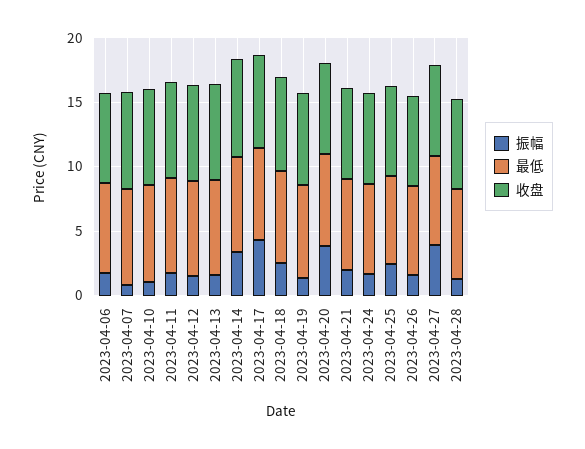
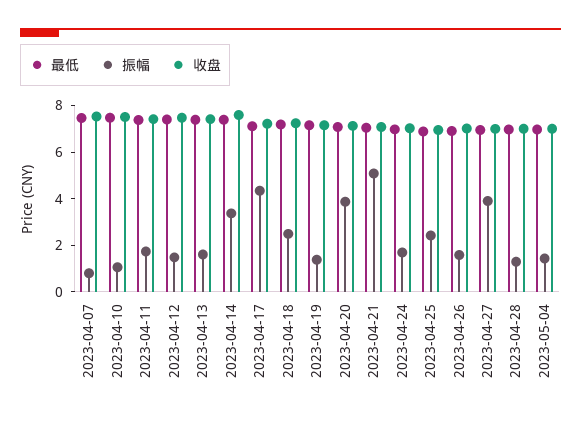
振幅, 2023-04-06: 2 -> none
最低, 2023-04-06: 7 -> none
收盘, 2023-04-06: 7 -> none
振幅, 2023-04-21: 2 -> 5
最低, 2023-05-04: none -> 7
振幅, 2023-05-04: none -> 1.5
收盘, 2023-05-04: none -> 7

